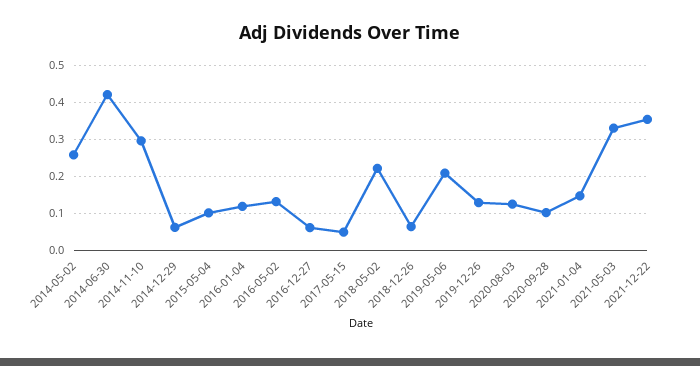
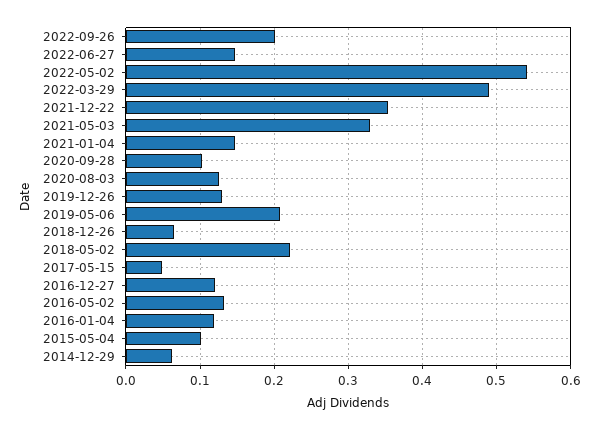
2014-05-02: 0.26 -> none
2014-06-30: 0.42 -> none
2014-11-10: 0.3 -> none
2016-12-27: 0.06 -> 0.12
2022-09-26: none -> 0.2
2022-06-27: none -> 0.15
2022-05-02: none -> 0.54
2022-03-29: none -> 0.49

